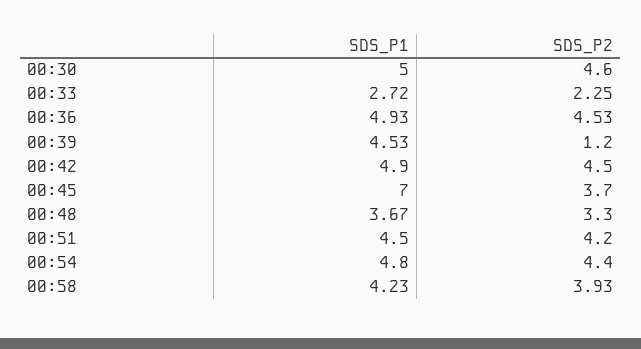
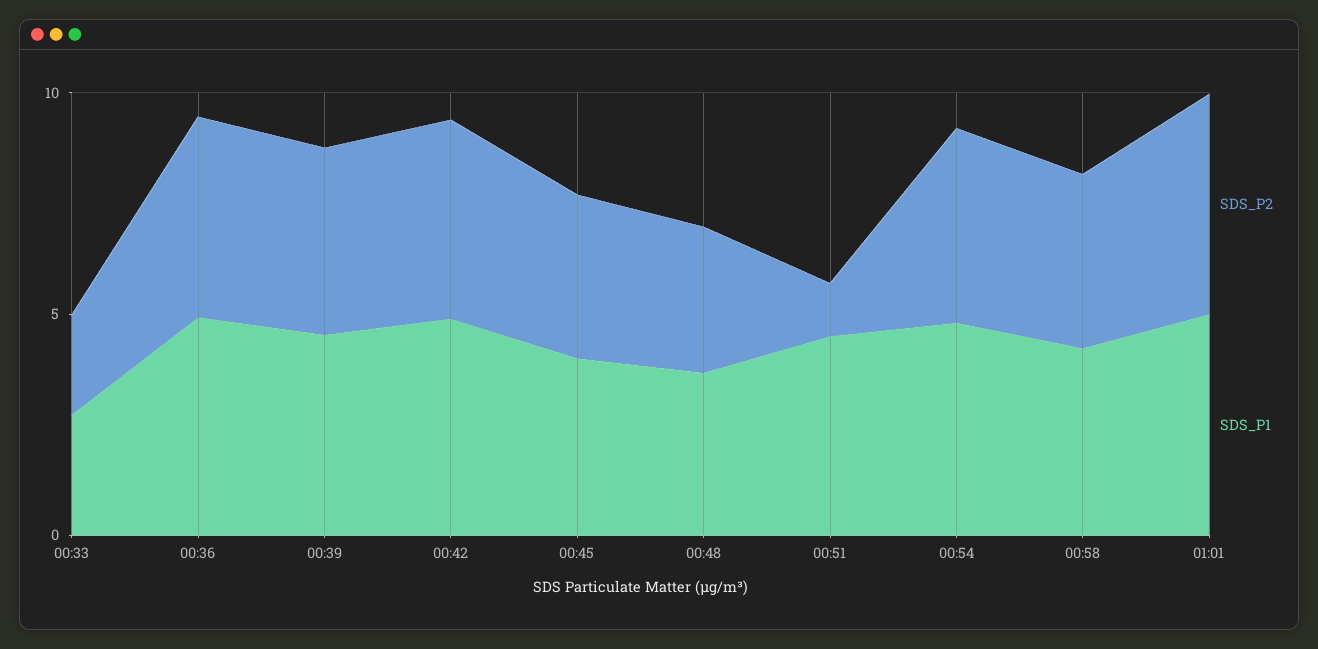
SDS_P1, 00:30: 5 -> none
SDS_P2, 00:30: 4.6 -> none
SDS_P2, 00:39: 1.2 -> 4
SDS_P1, 00:45: 7 -> 4
SDS_P2, 00:51: 4.2 -> 1
SDS_P2, 01:01: none -> 5
SDS_P1, 01:01: none -> 5

